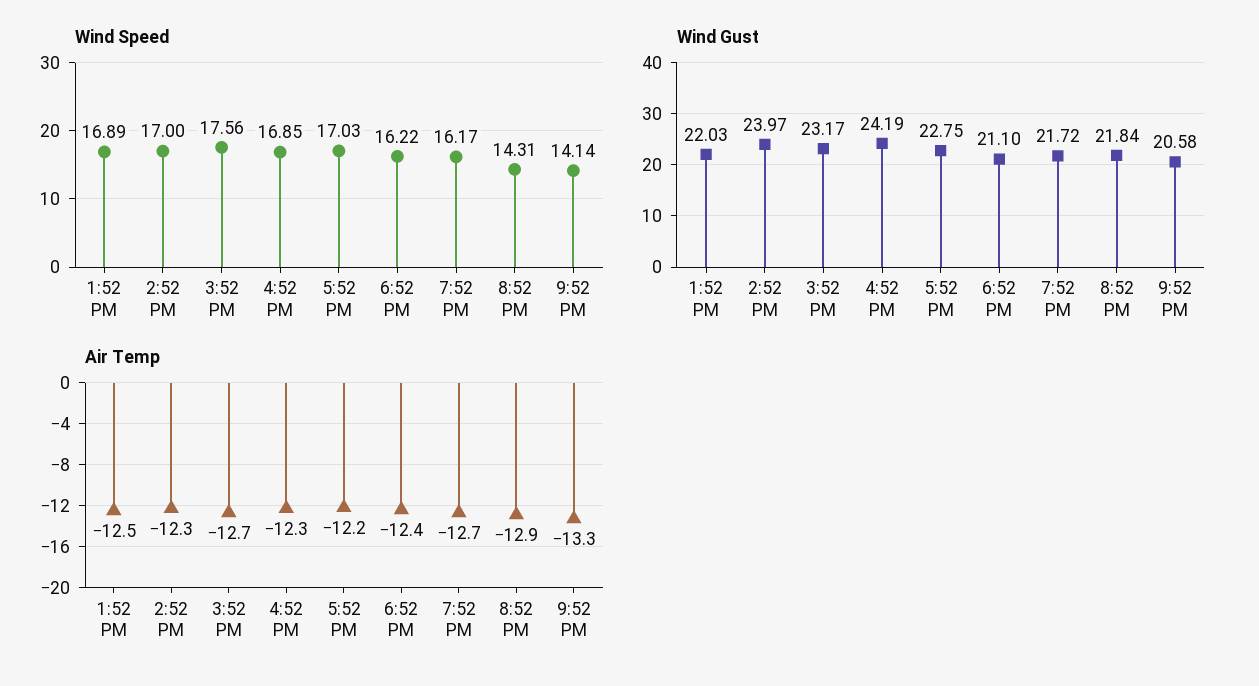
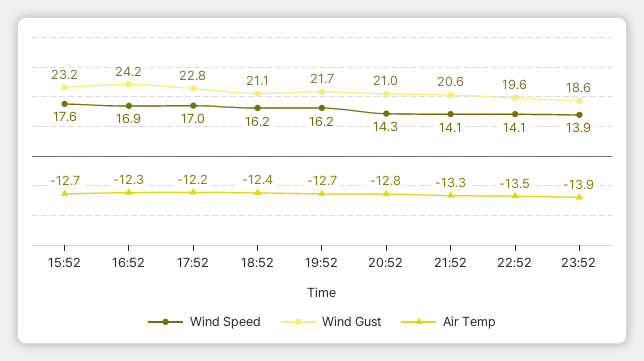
Wind Speed, 1:52 PM: 16.89 -> none
Wind Speed, 2:52 PM: 17 -> none
Wind Gust, 1:52 PM: 22.03 -> none
Wind Gust, 2:52 PM: 23.97 -> none
Wind Gust, 8:52 PM: 21.84 -> 21
Air Temp, 1:52 PM: -12.5 -> none
Air Temp, 2:52 PM: -12.3 -> none
Air Temp, 8:52 PM: -12.9 -> -12.8
Wind Speed, 22:52: none -> 14.1
Wind Gust, 22:52: none -> 19.6
Air Temp, 22:52: none -> -13.5
Wind Speed, 23:52: none -> 13.9
Wind Gust, 23:52: none -> 18.6
Air Temp, 23:52: none -> -13.9

